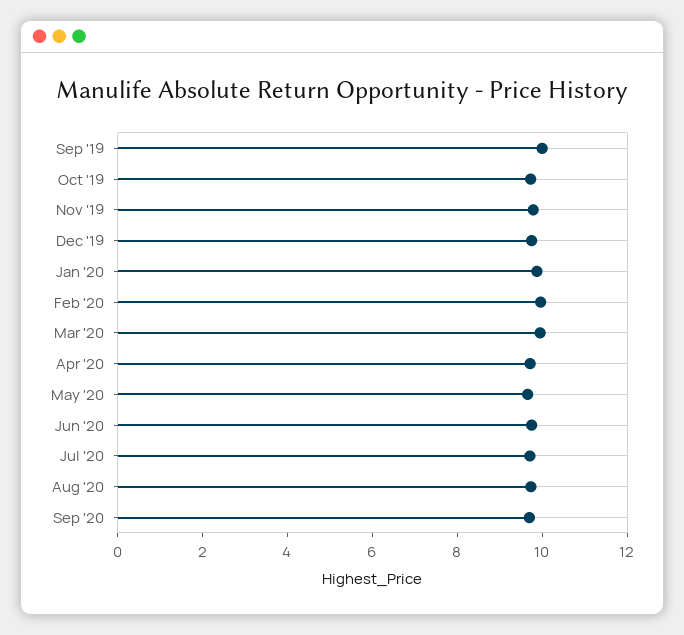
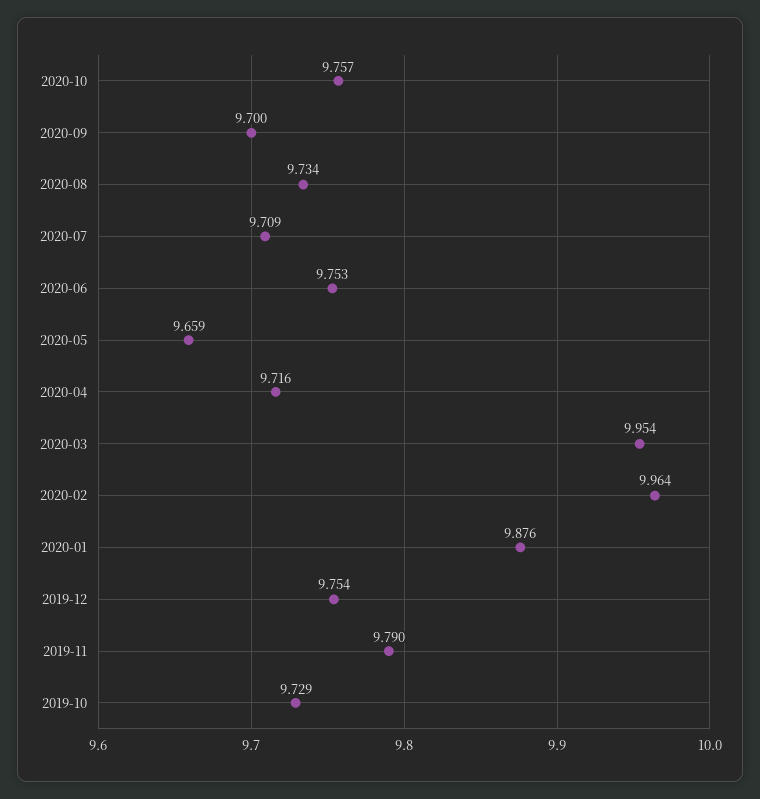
Sep '19: 10 -> none
2020-10: none -> 9.757

